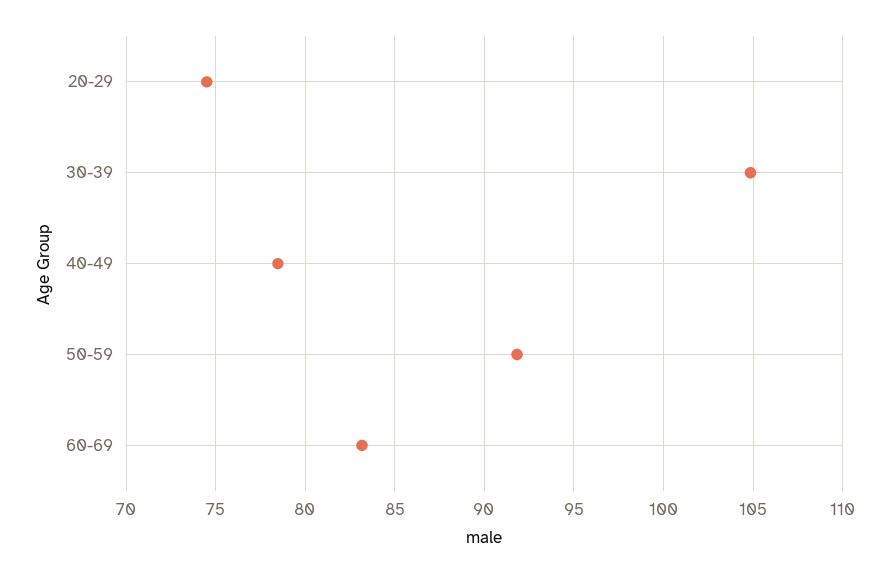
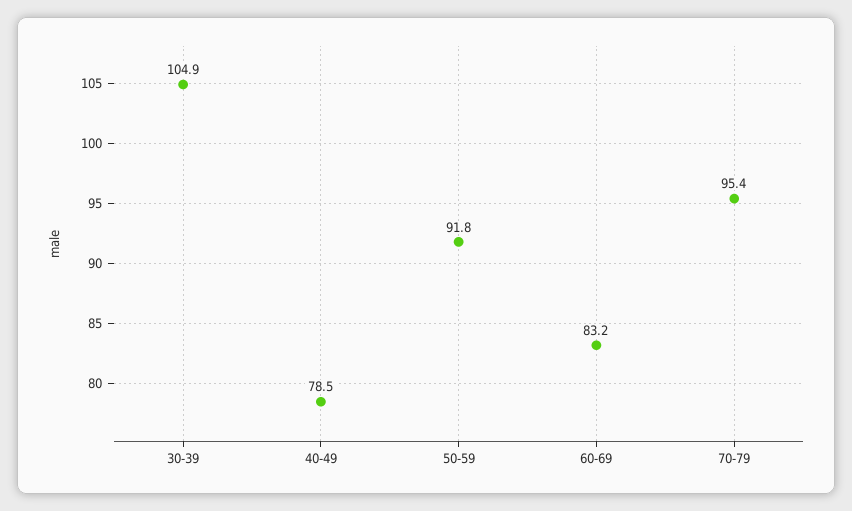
20-29: 74.5 -> none
70-79: none -> 95.4

